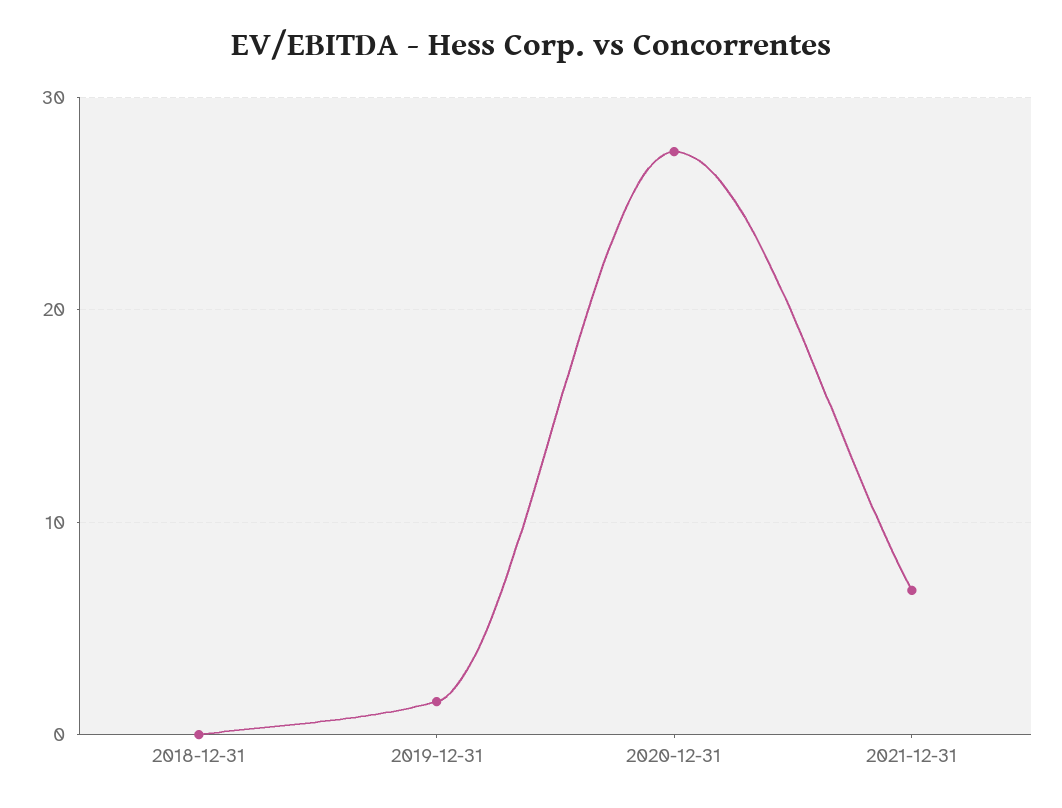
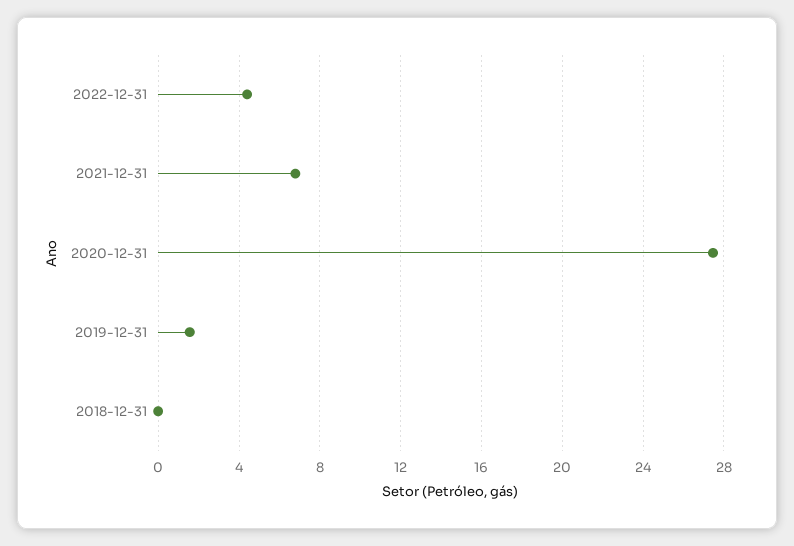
2022-12-31: none -> 4.5

